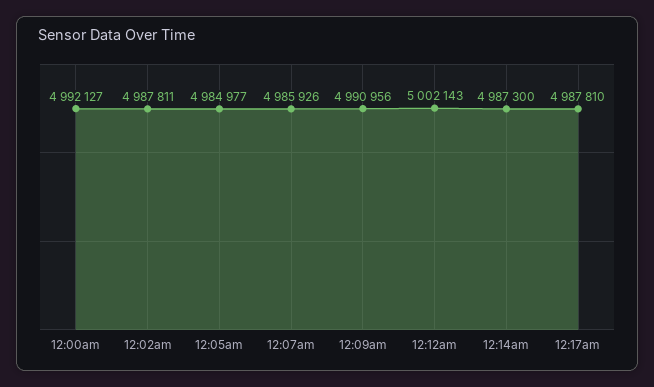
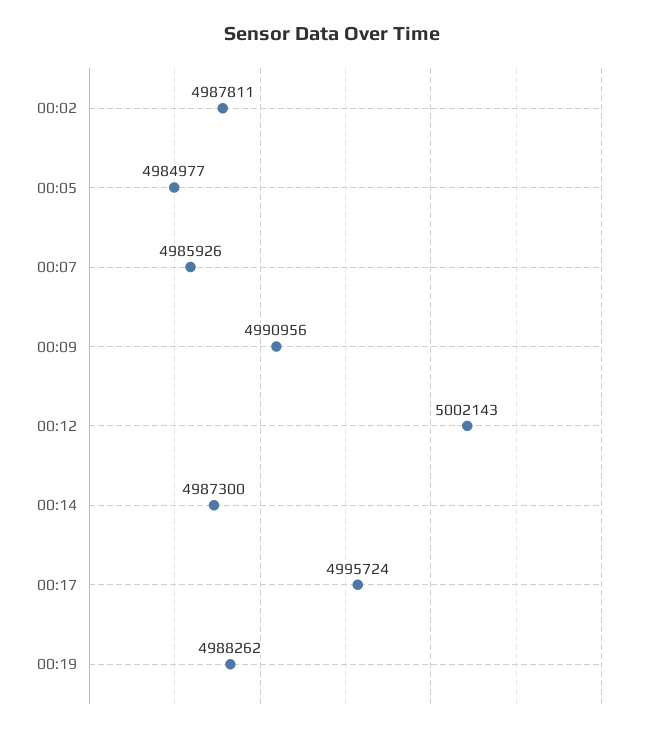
12:00am: 4992127 -> none
12:17am: 4987810 -> 4995724
00:19: none -> 4988262

